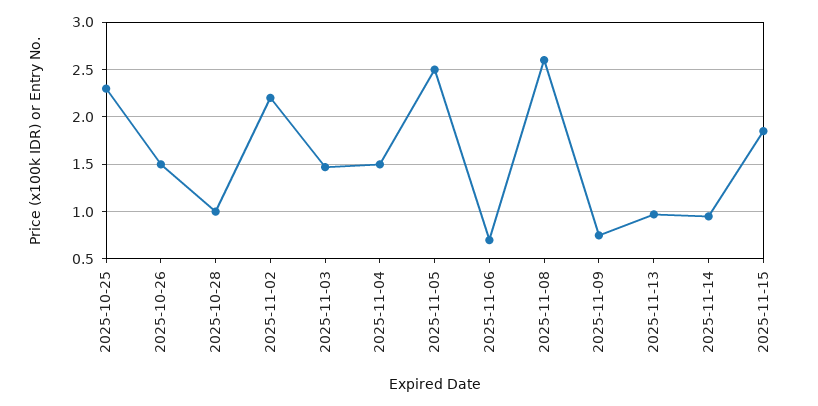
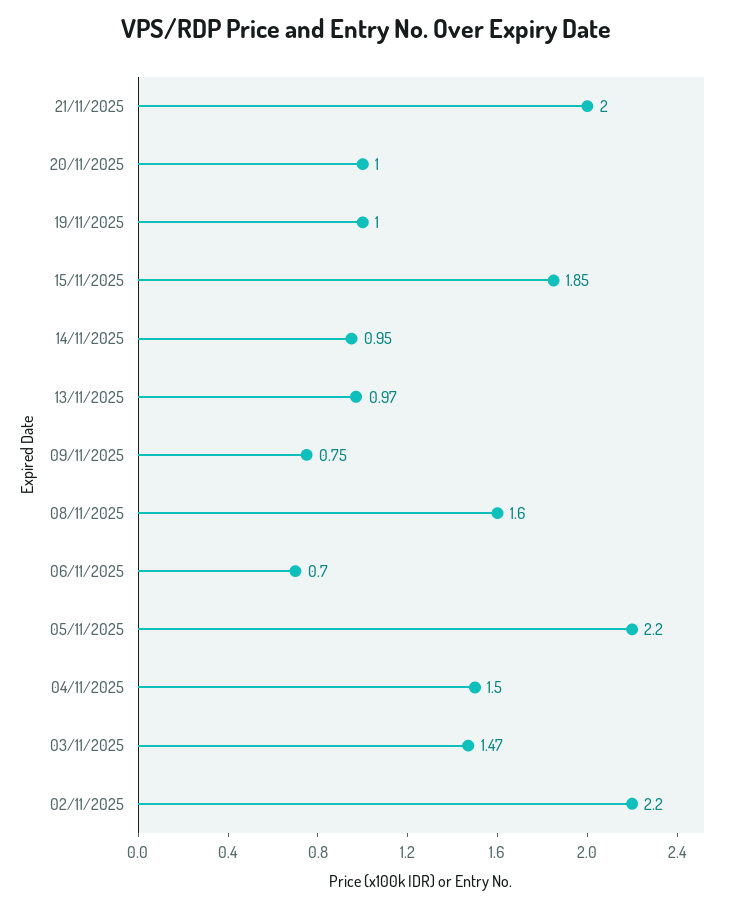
2025-10-25: 2.3 -> none
2025-10-26: 1.5 -> none
2025-10-28: 1 -> none
2025-11-05: 2.5 -> 2.2
2025-11-08: 2.6 -> 1.6
21/11/2025: none -> 2
20/11/2025: none -> 1
19/11/2025: none -> 1

